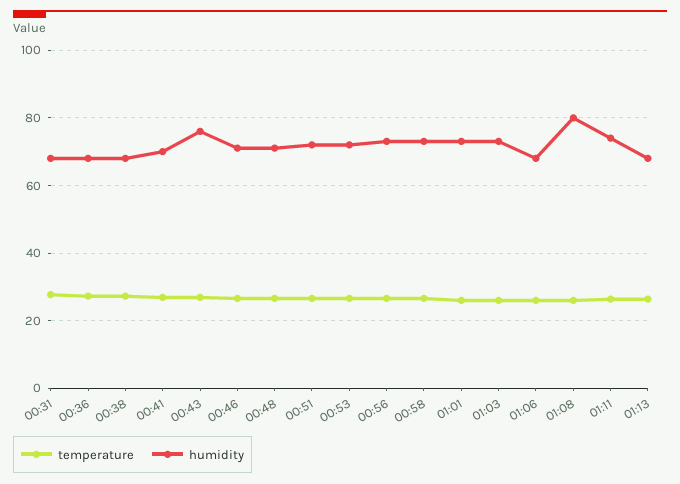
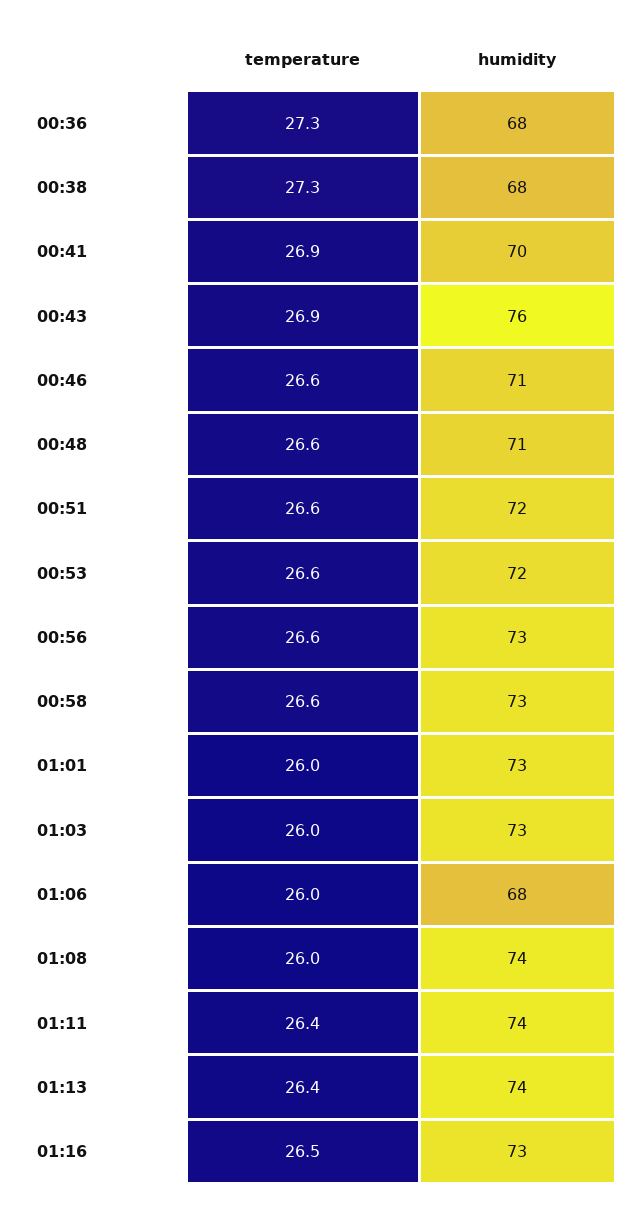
temperature, 00:31: 28 -> none
humidity, 00:31: 68 -> none
humidity, 01:08: 80 -> 74
humidity, 01:13: 68 -> 74
temperature, 01:16: none -> 26.5
humidity, 01:16: none -> 73

